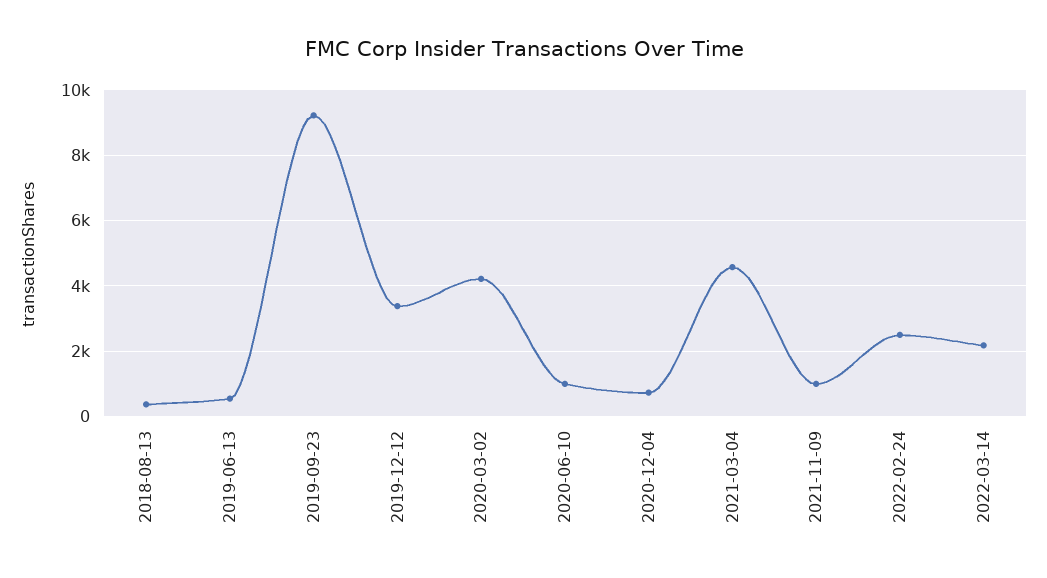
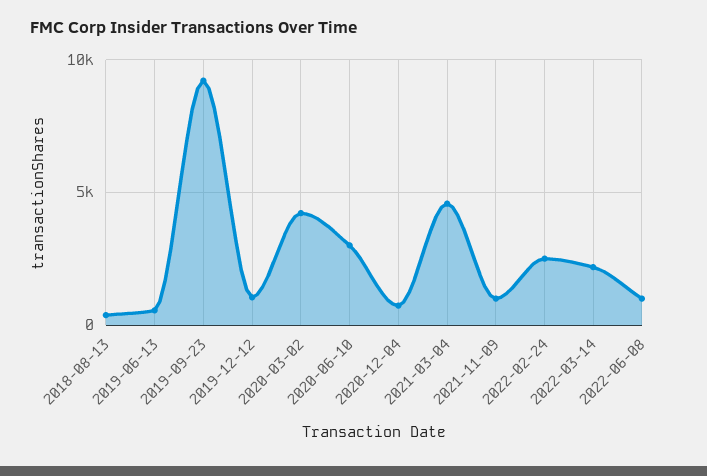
2019-12-12: 3400 -> 1000
2020-06-10: 1000 -> 3000
2022-06-08: none -> 1000

